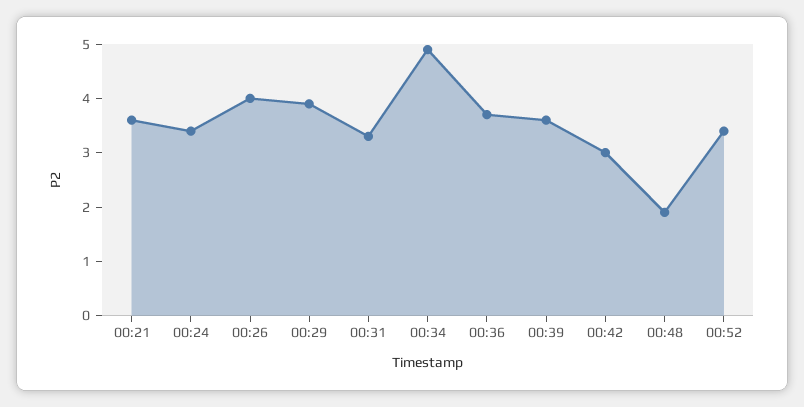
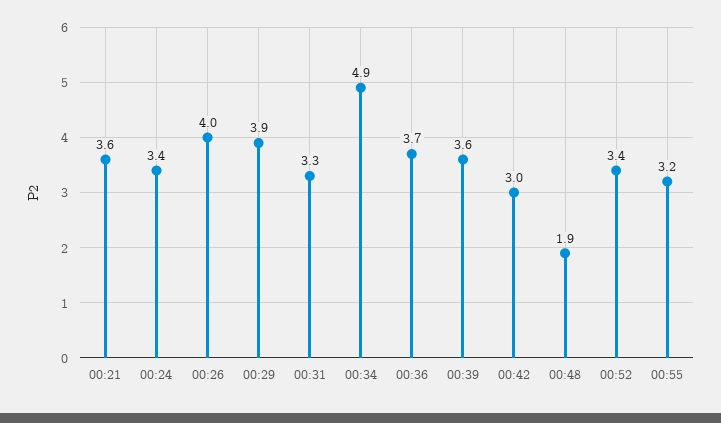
00:55: none -> 3.2

